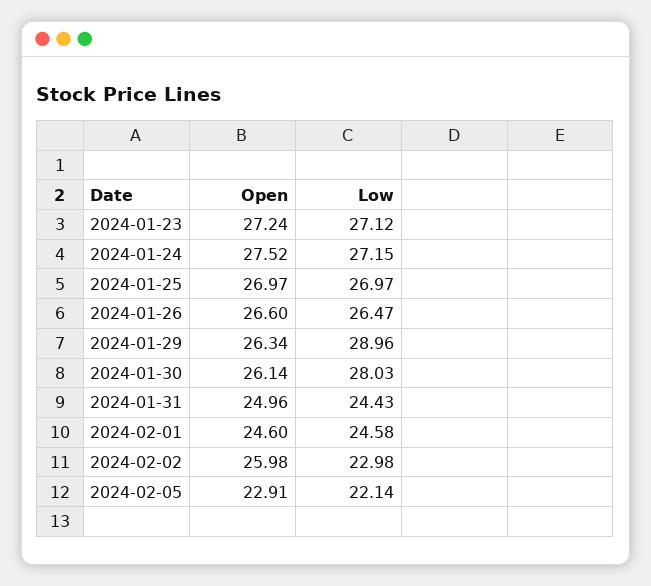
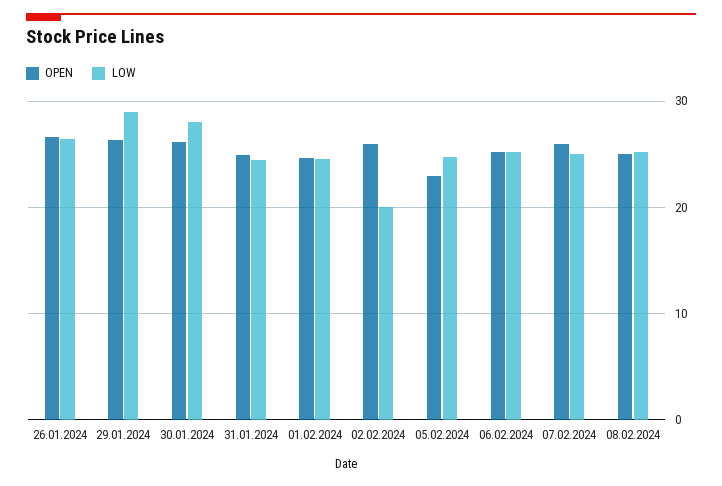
Open, 2024-01-23: 27.24 -> none
Low, 2024-01-23: 27.12 -> none
Open, 2024-01-24: 27.52 -> none
Low, 2024-01-24: 27.15 -> none
Open, 2024-01-25: 26.97 -> none
Low, 2024-01-25: 26.97 -> none
Low, 2024-02-02: 22.98 -> 20
Low, 2024-02-05: 22.14 -> 25
Open, 06.02.2024: none -> 25
Low, 06.02.2024: none -> 25
Open, 07.02.2024: none -> 26
Low, 07.02.2024: none -> 25
Open, 08.02.2024: none -> 25
Low, 08.02.2024: none -> 25

